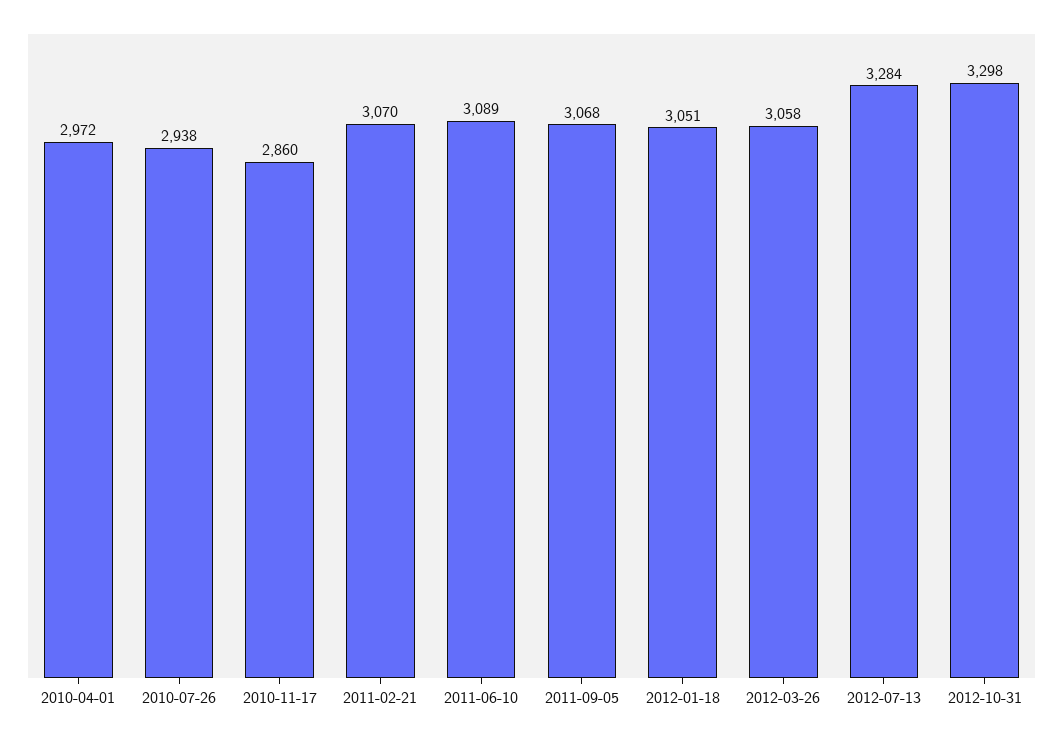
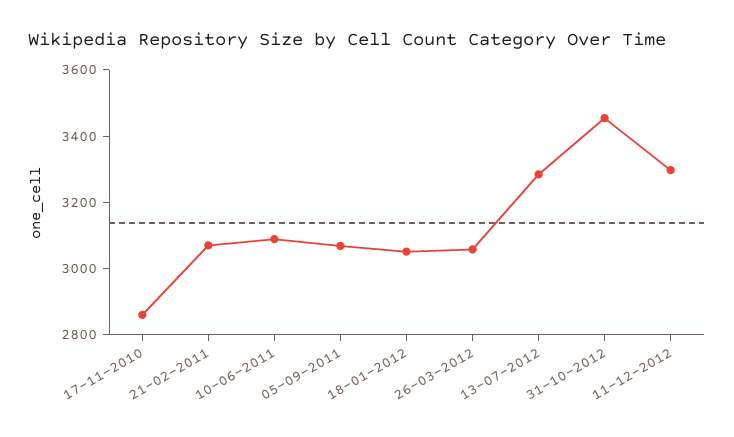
2010-04-01: 2972 -> none
2010-07-26: 2938 -> none
2012-10-31: 3298 -> 3450
11-12-2012: none -> 3300

